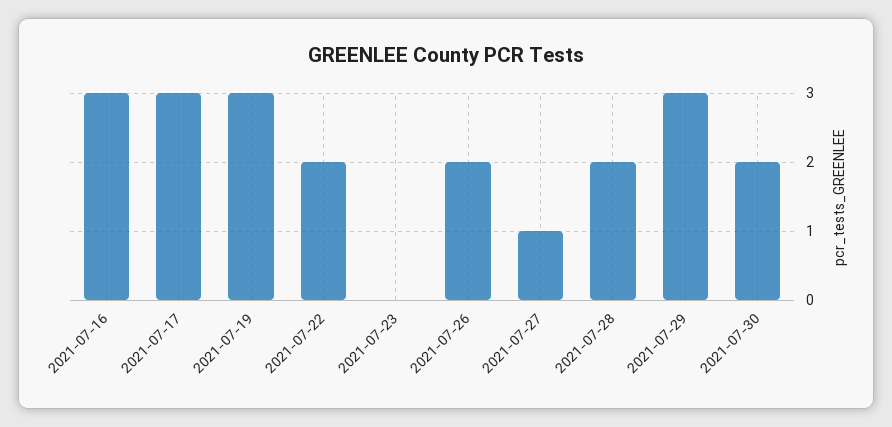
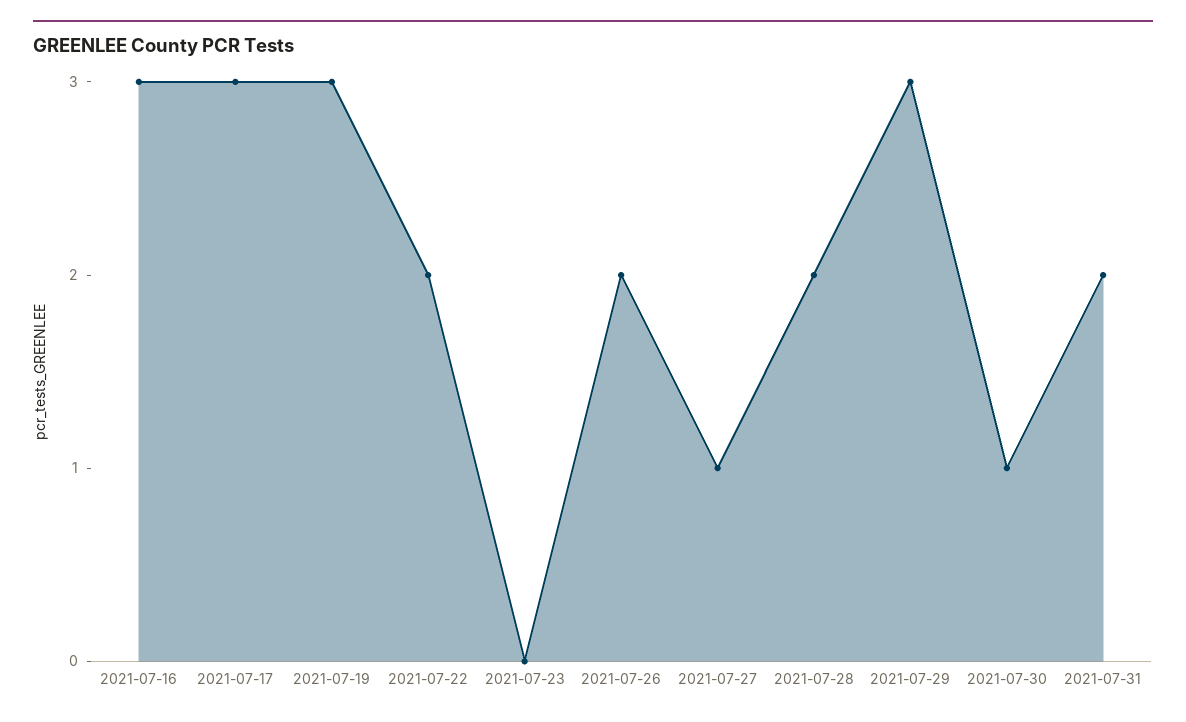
2021-07-30: 2 -> 1
2021-07-31: none -> 2

